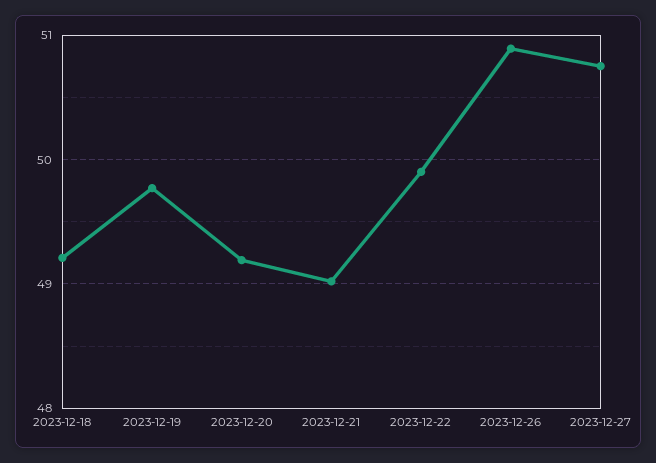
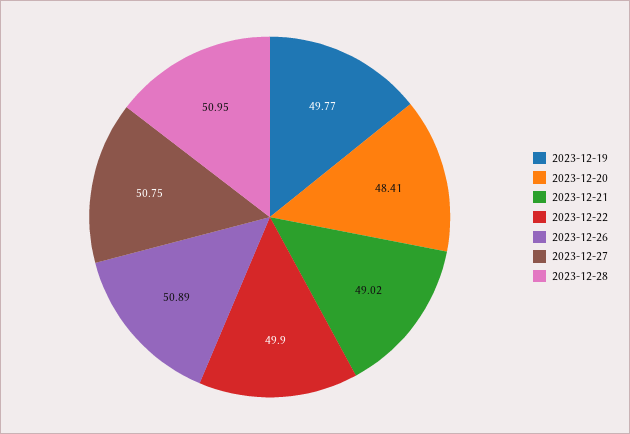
2023-12-18: 49.2 -> none
2023-12-20: 49.2 -> 48.41
2023-12-28: none -> 50.95

